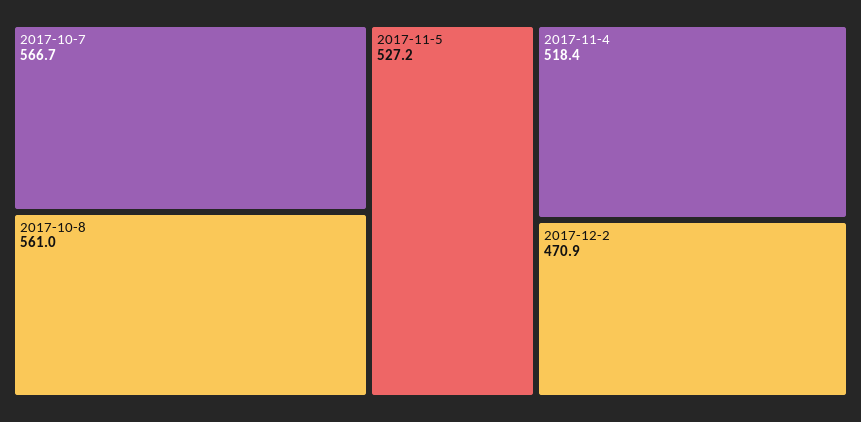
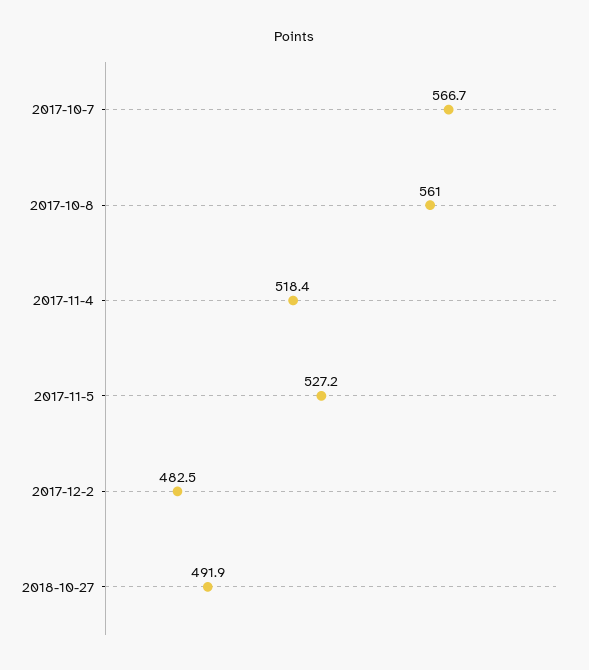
2017-12-2: 470.9 -> 482.5
2018-10-27: none -> 491.9

